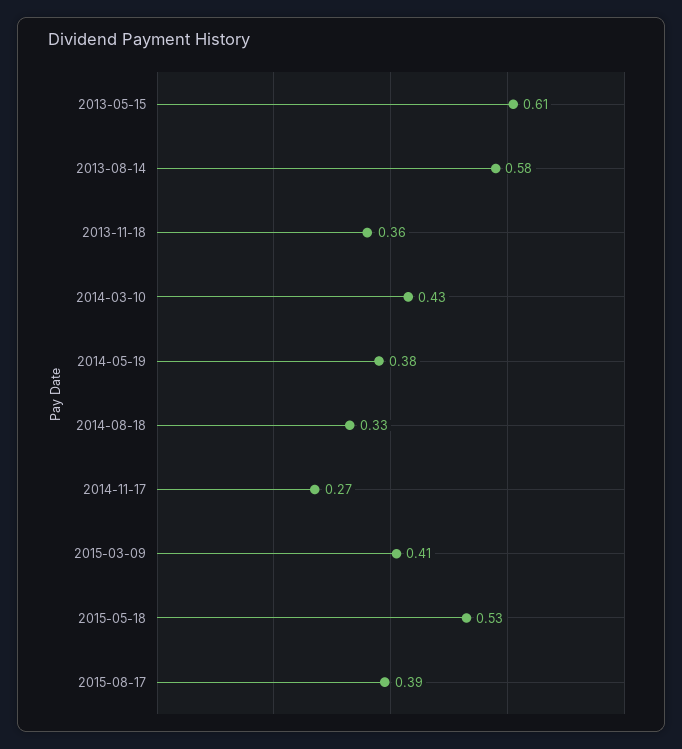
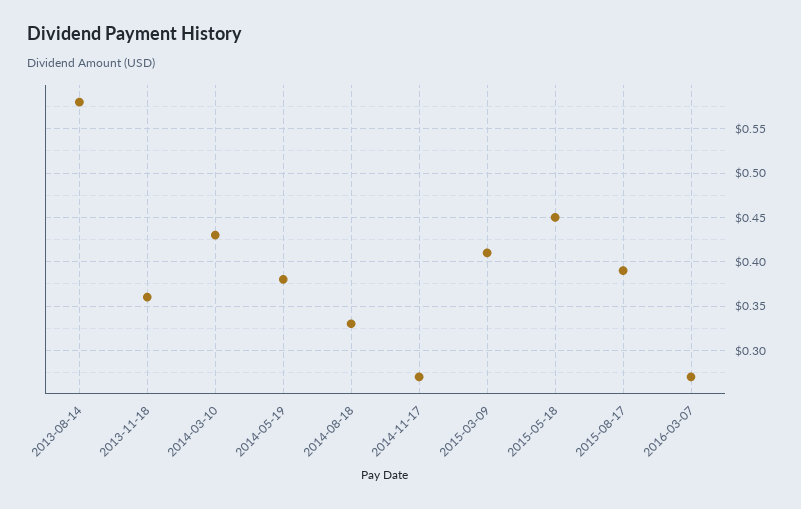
2013-05-15: 0.61 -> none
2015-05-18: 0.53 -> 0.45
2016-03-07: none -> 0.27

